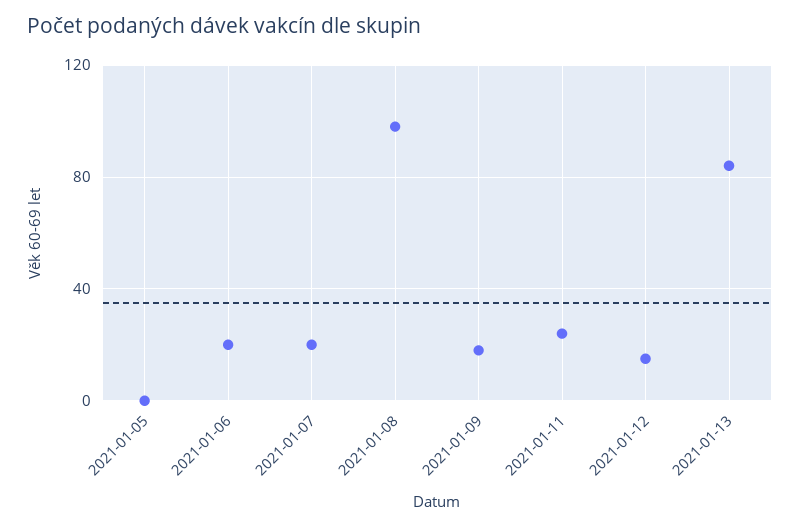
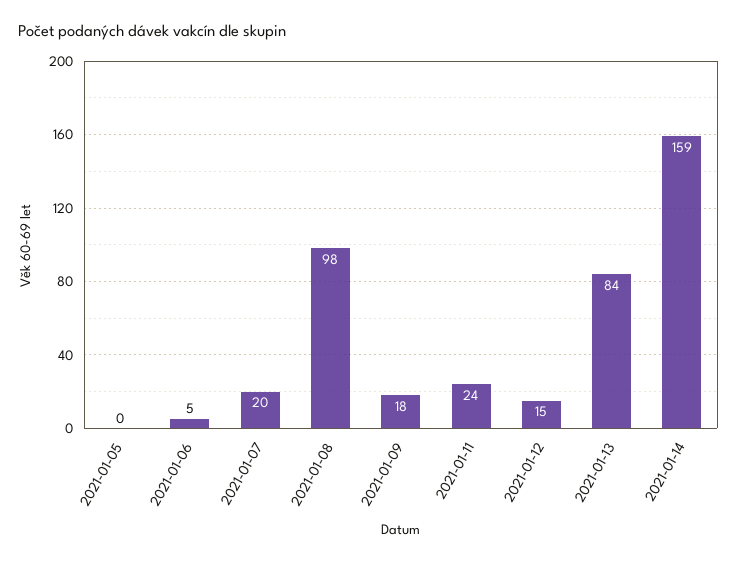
2021-01-06: 20 -> 5
2021-01-14: none -> 159

